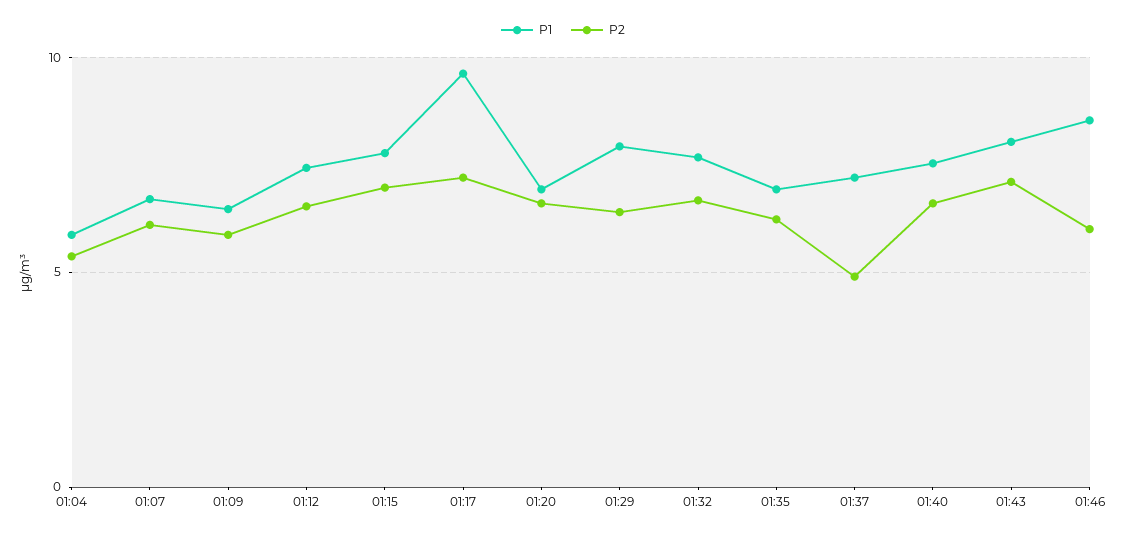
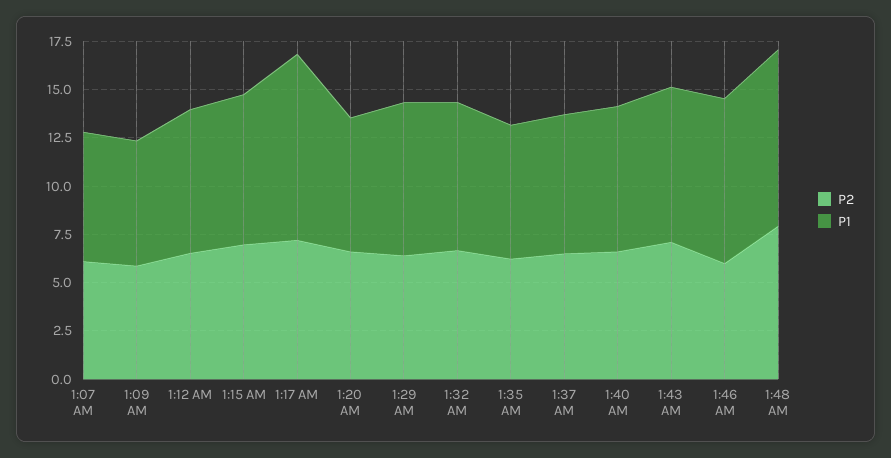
P1, 01:04: 6 -> none
P2, 01:04: 5.5 -> none
P2, 01:37: 5 -> 6.5
P2, 1:48 AM: none -> 8
P1, 1:48 AM: none -> 9

